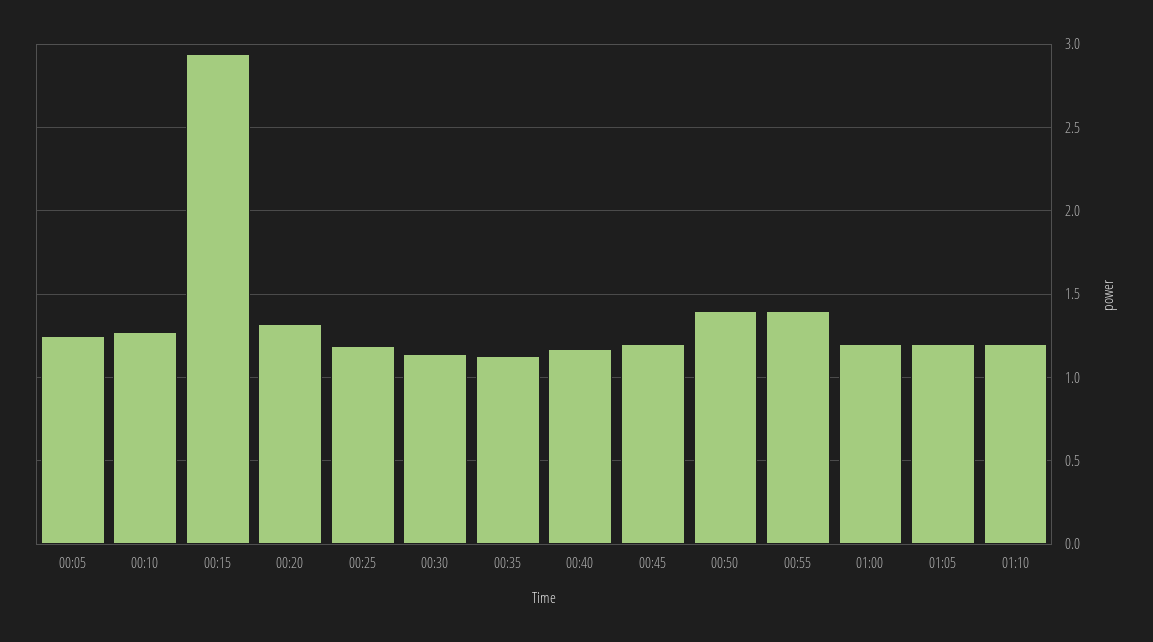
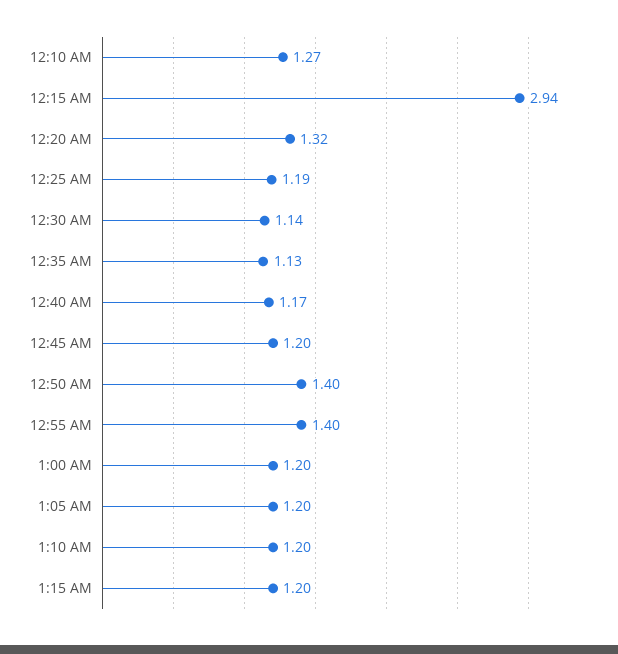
00:05: 1.25 -> none
1:15 AM: none -> 1.2

